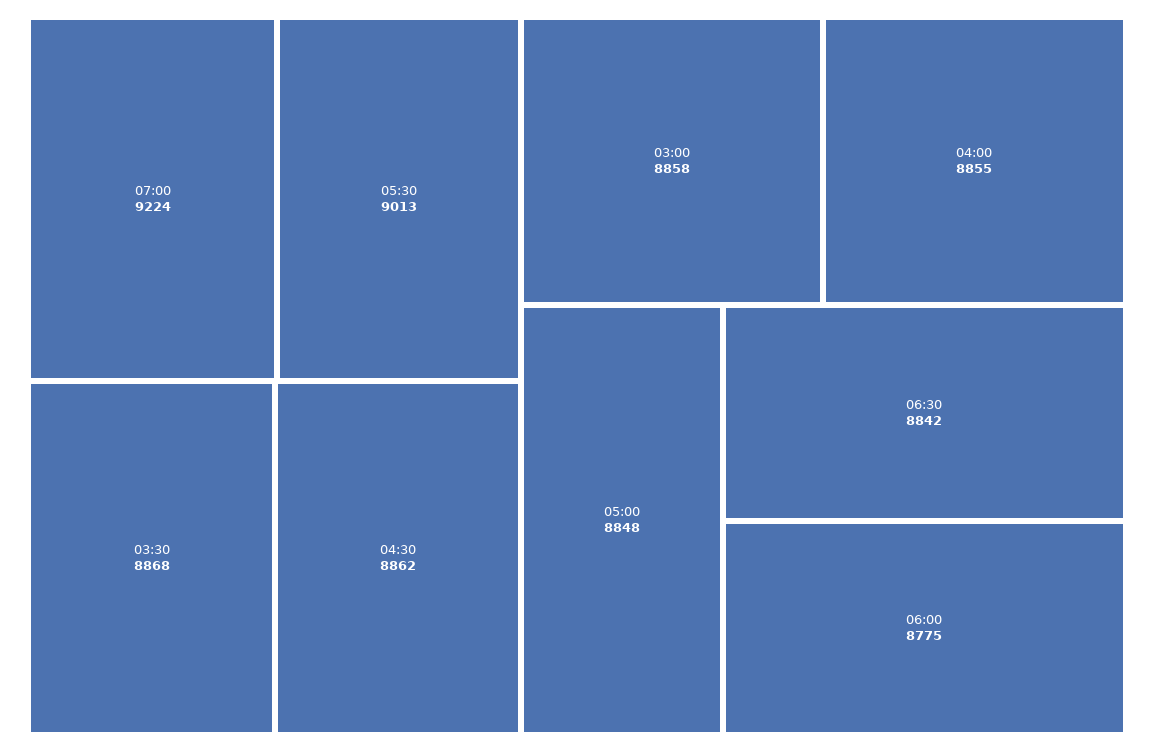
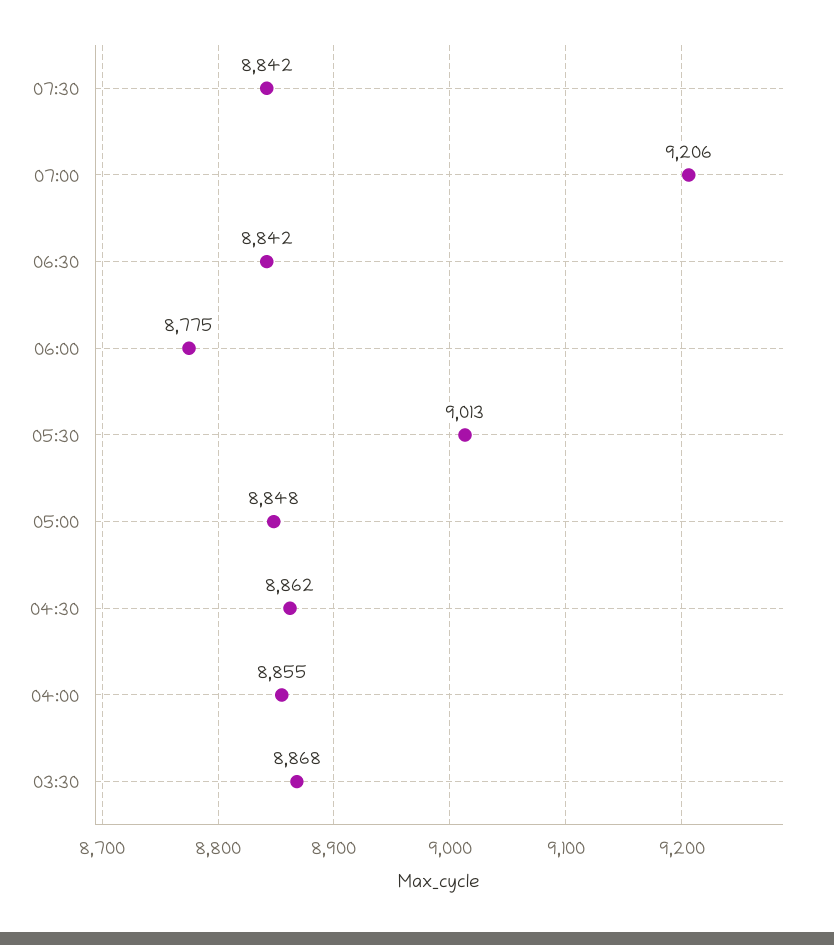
07:00: 9224 -> 9206
03:00: 8858 -> none
07:30: none -> 8842

